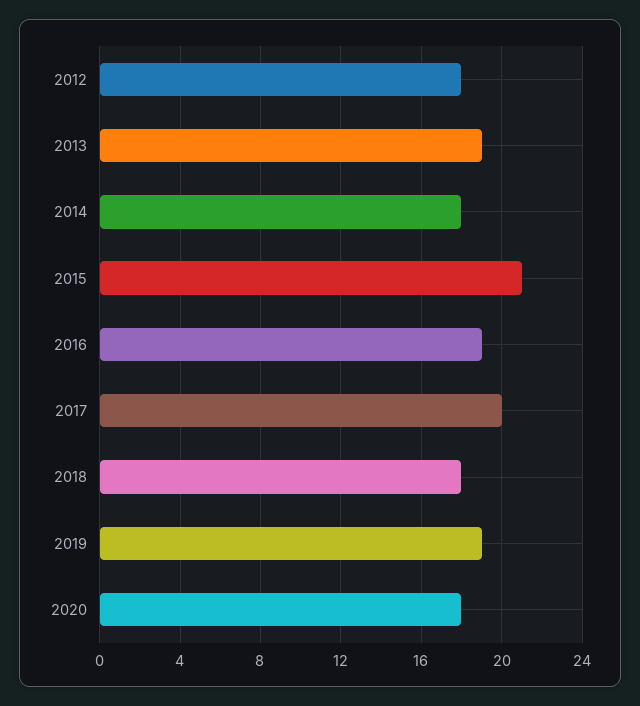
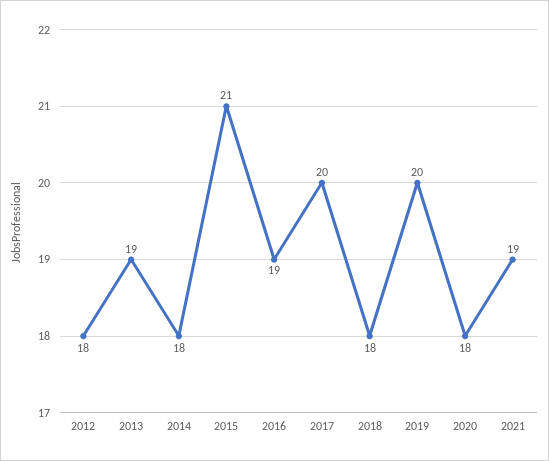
2019: 19 -> 20
2021: none -> 19

